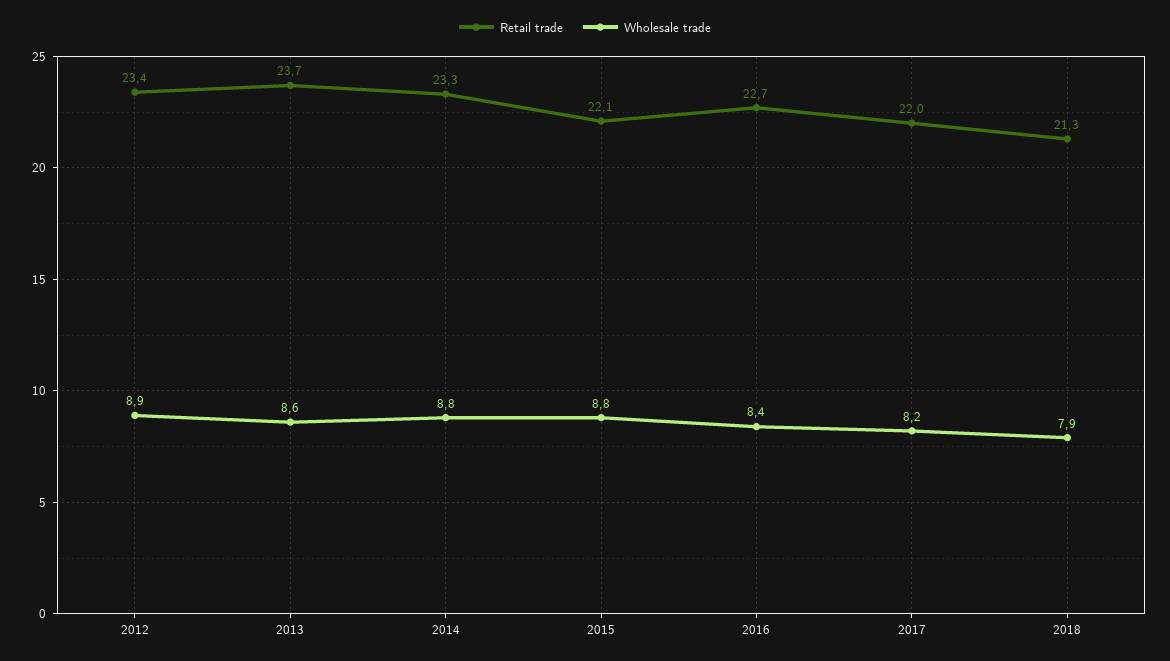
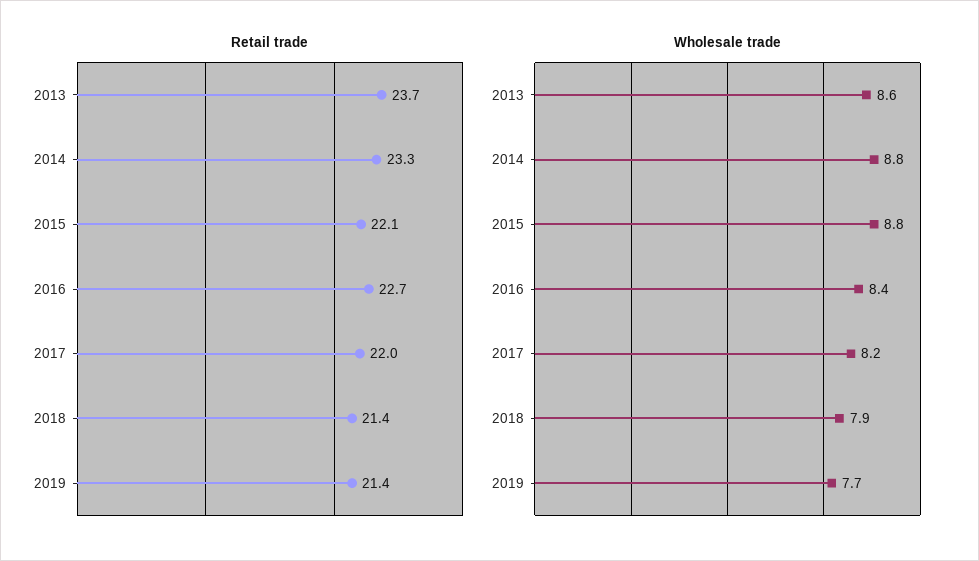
Retail trade, 2012: 23.4 -> none
Wholesale trade, 2012: 8.9 -> none
Retail trade, 2018: 21.3 -> 21.4
Retail trade, 2019: none -> 21.4
Wholesale trade, 2019: none -> 7.7

